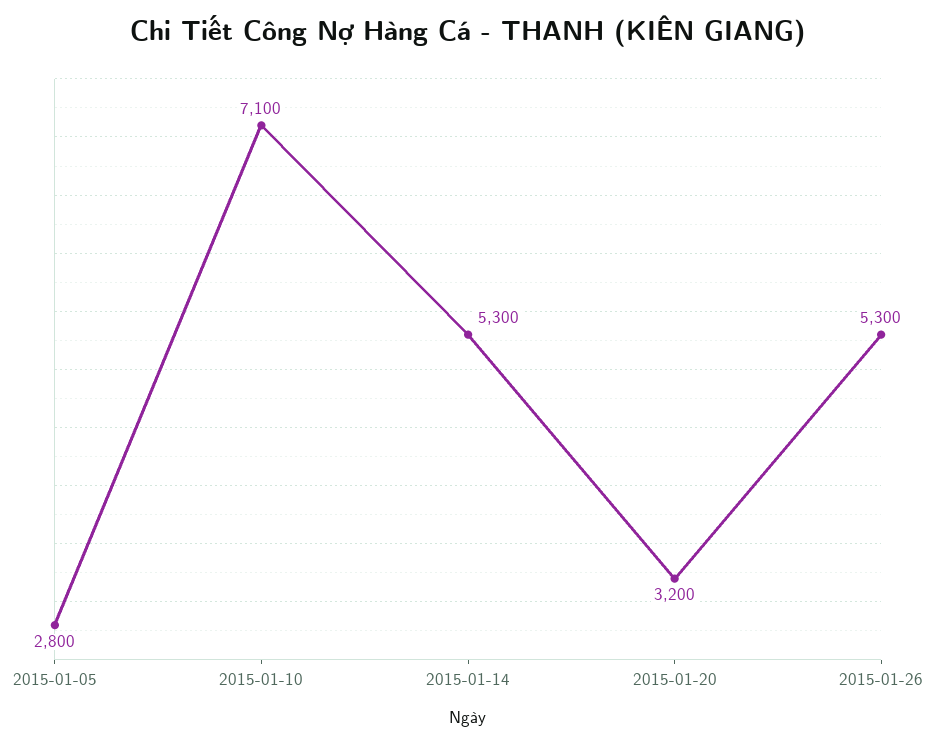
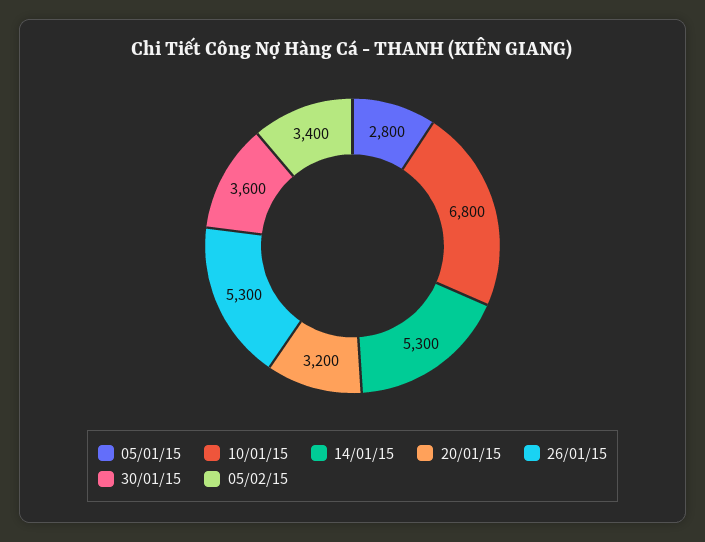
2015-01-10: 7100 -> 6800
30/01/15: none -> 3600
05/02/15: none -> 3400

